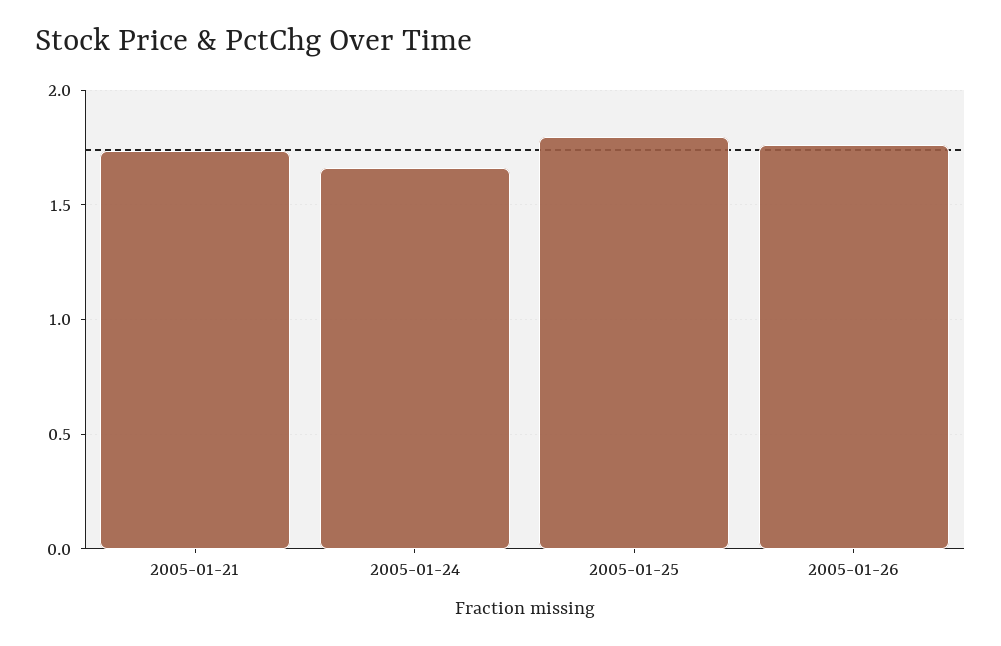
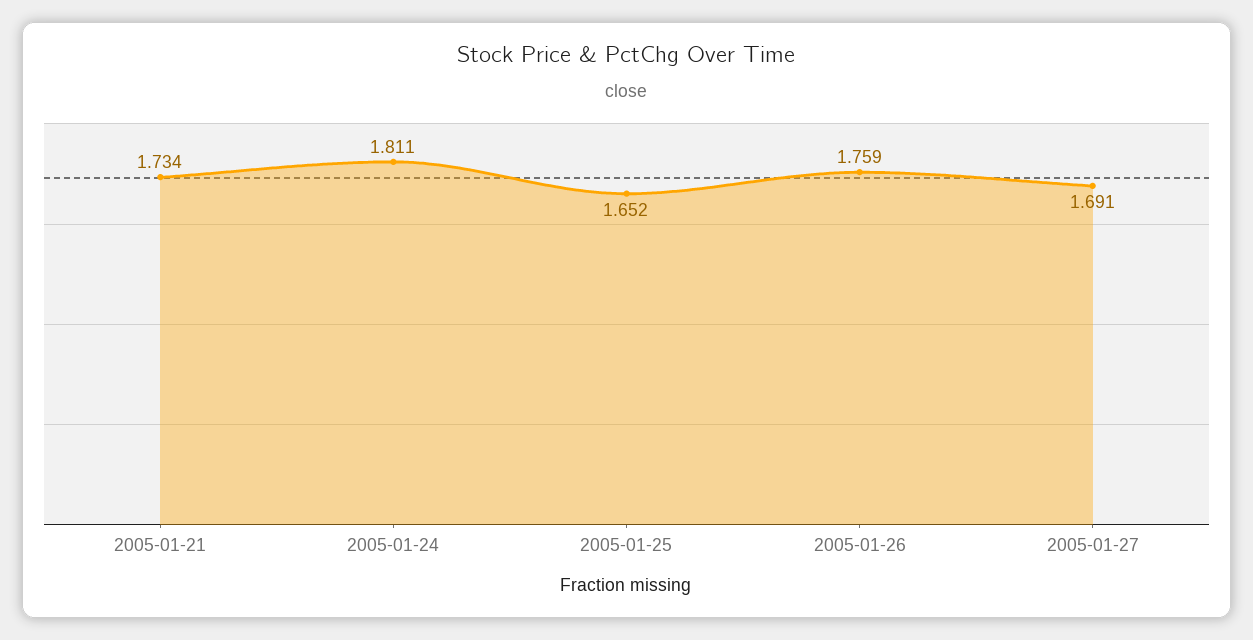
2005-01-24: 1.65 -> 1.811
2005-01-25: 1.8 -> 1.652
2005-01-27: none -> 1.691

